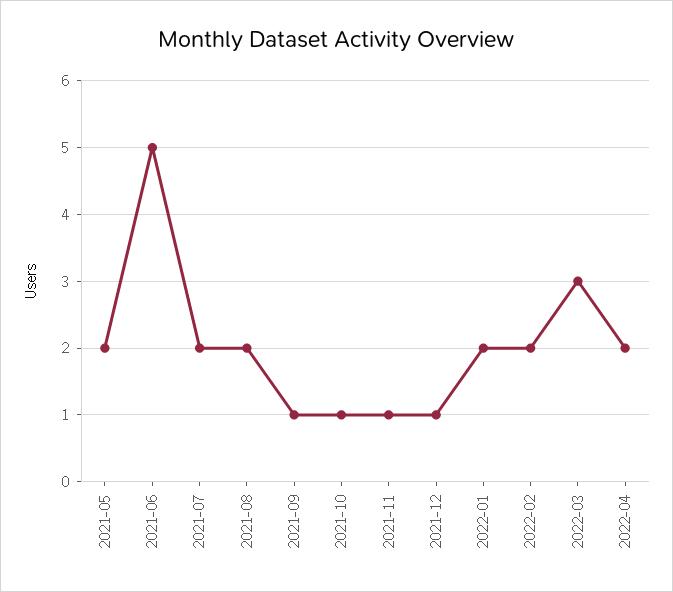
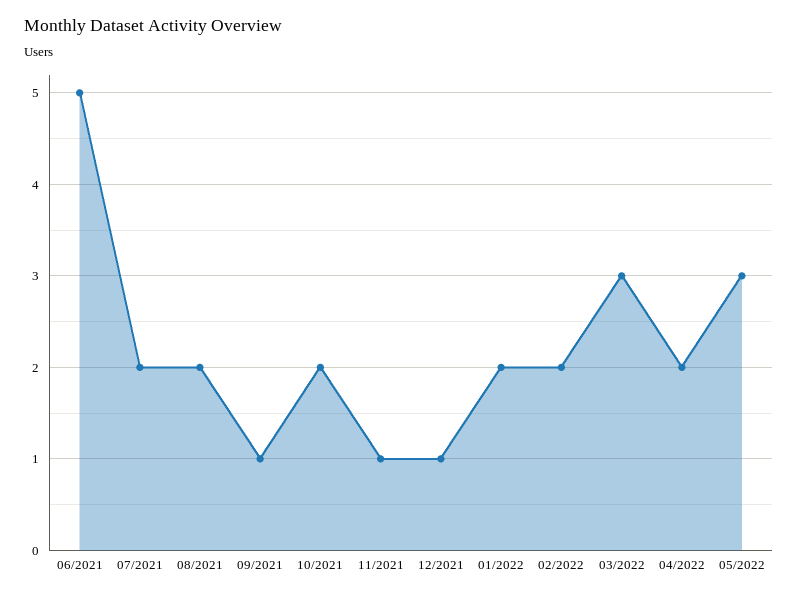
2021-05: 2 -> none
2021-10: 1 -> 2
05/2022: none -> 3

